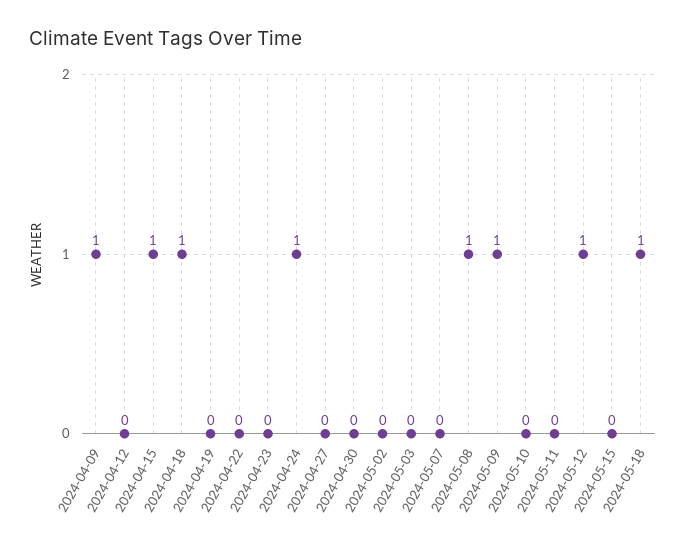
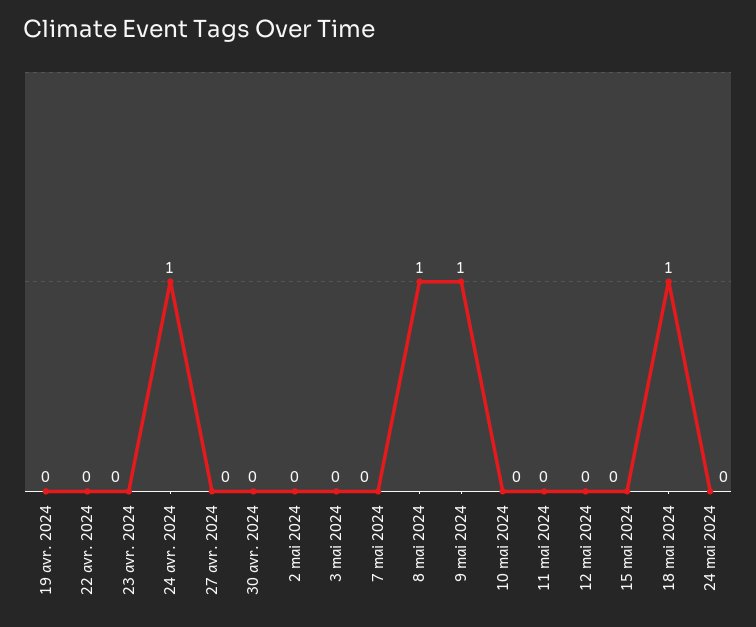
2024-04-09: 1 -> none
2024-04-12: 0 -> none
2024-04-15: 1 -> none
2024-04-18: 1 -> none
2024-05-12: 1 -> 0
24 mai 2024: none -> 0

